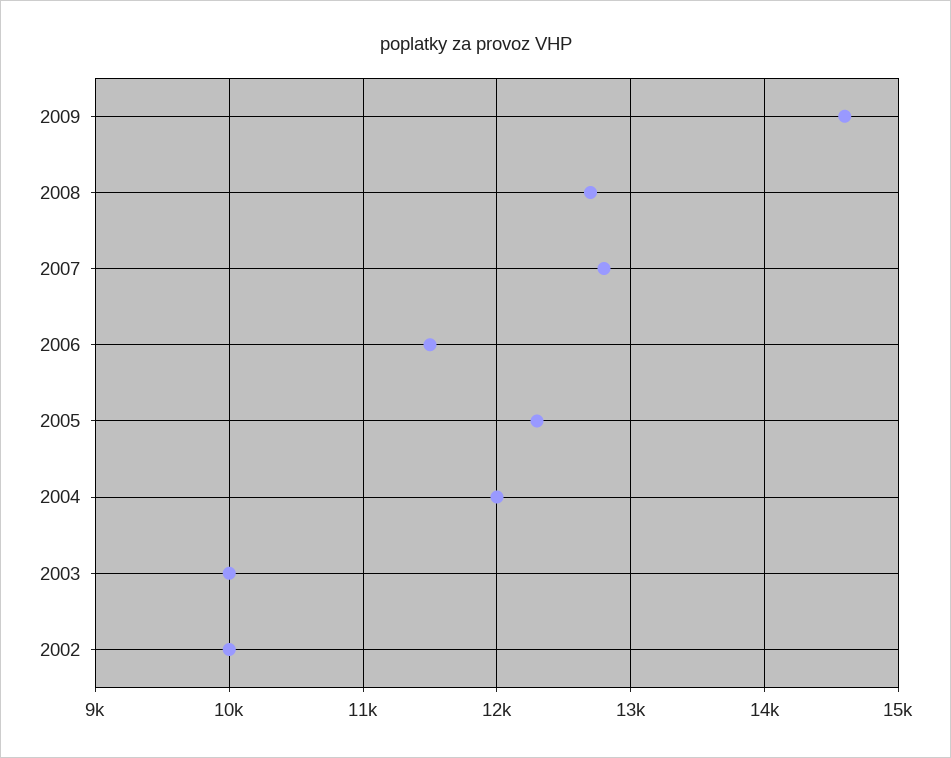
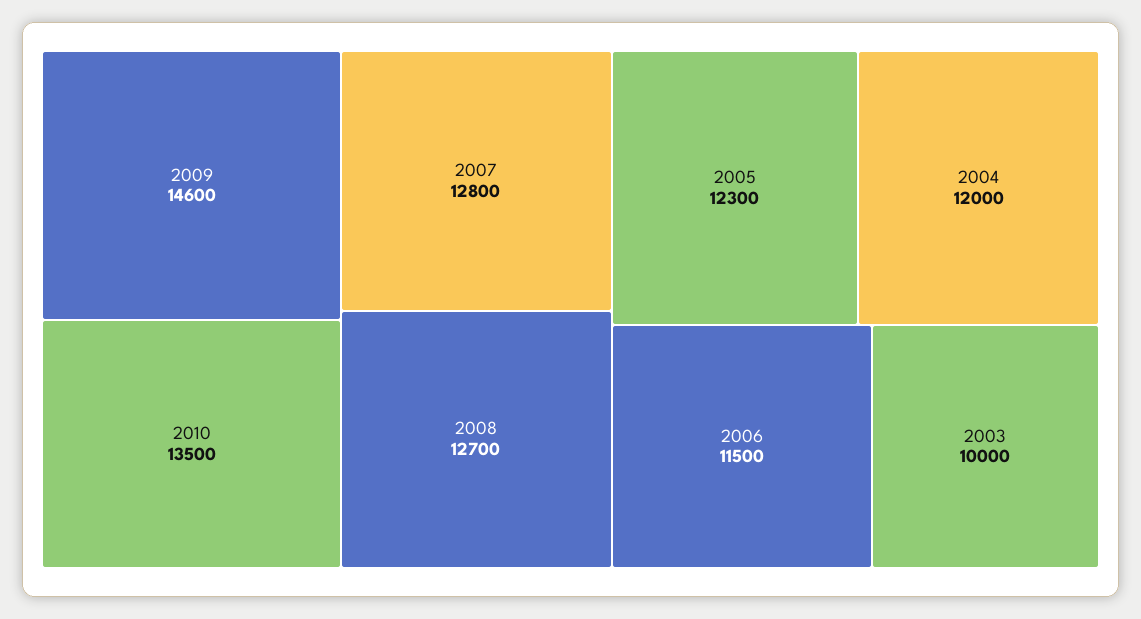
2002: 10000 -> none
2010: none -> 13500

